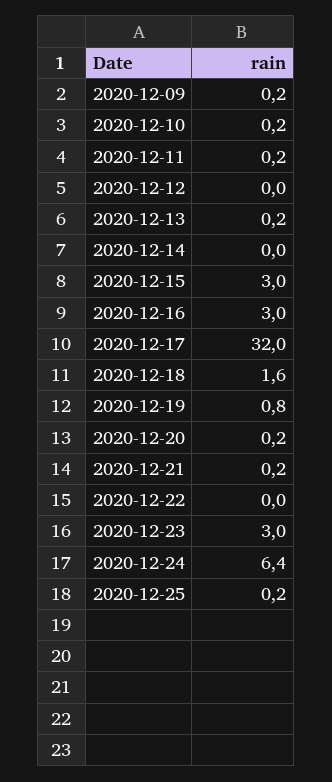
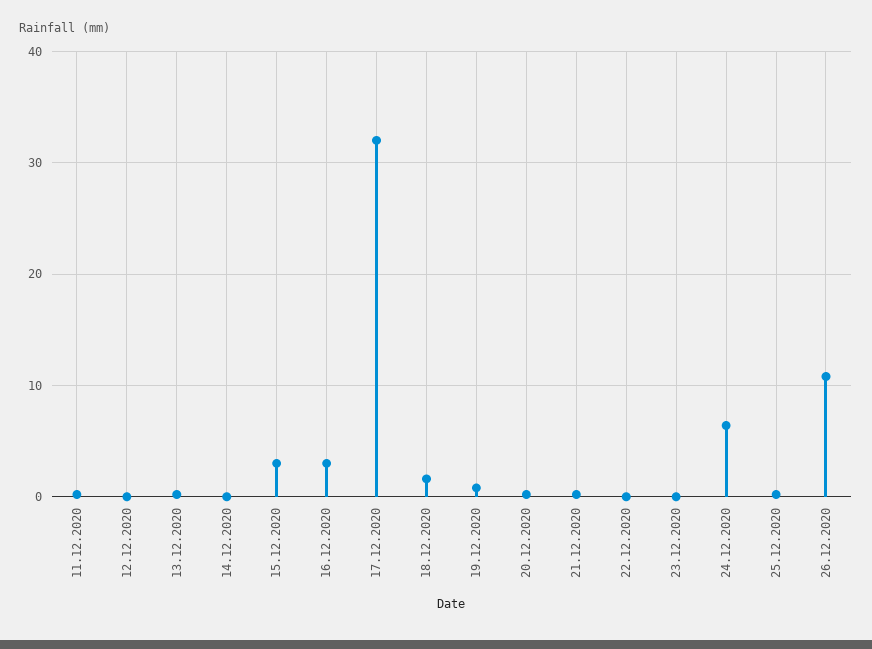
2020-12-09: 0.2 -> none
2020-12-10: 0.2 -> none
2020-12-23: 3 -> 0
26.12.2020: none -> 11

